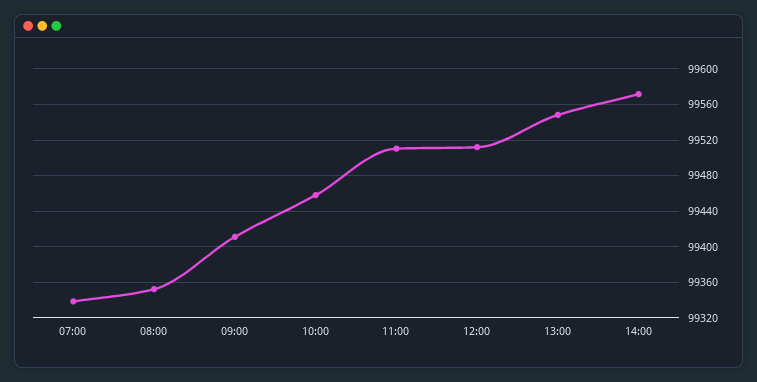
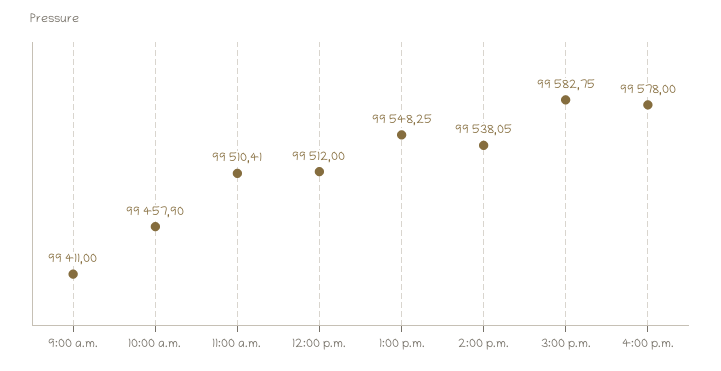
07:00: 99340 -> none
08:00: 99350 -> none
14:00: 99570 -> 99538.05
3:00 p.m.: none -> 99582.75
4:00 p.m.: none -> 99578

